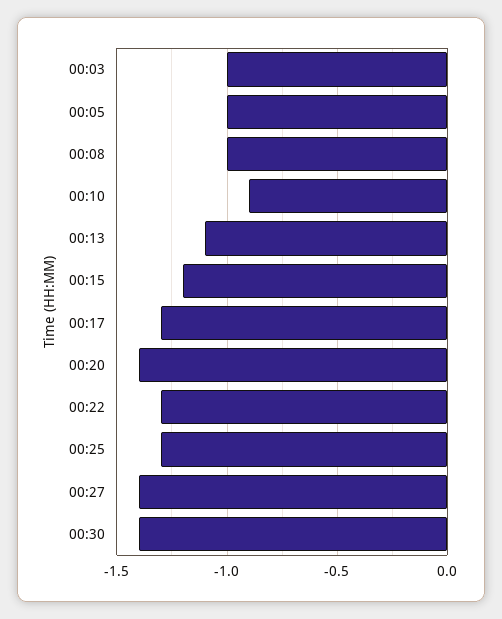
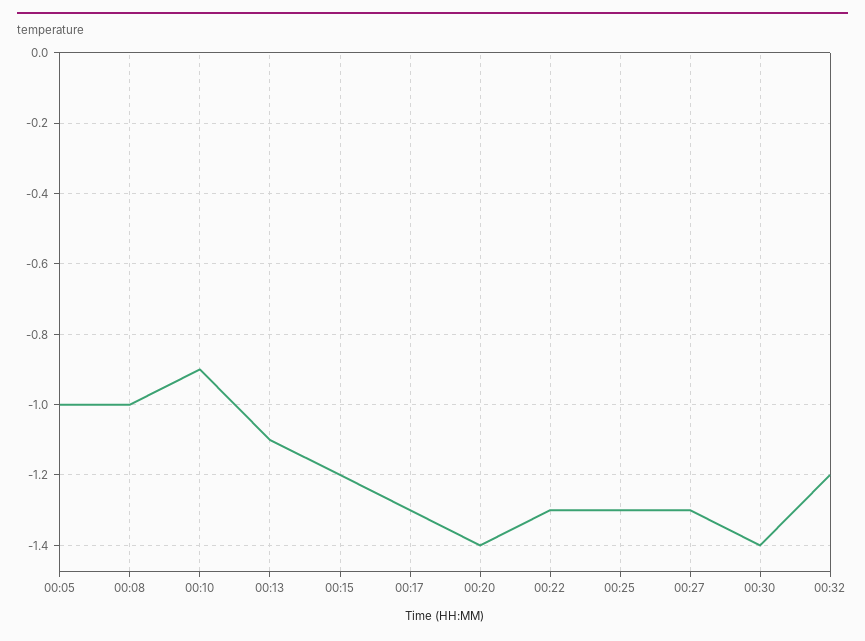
00:03: -1 -> none
00:27: -1.4 -> -1.3
00:32: none -> -1.2

